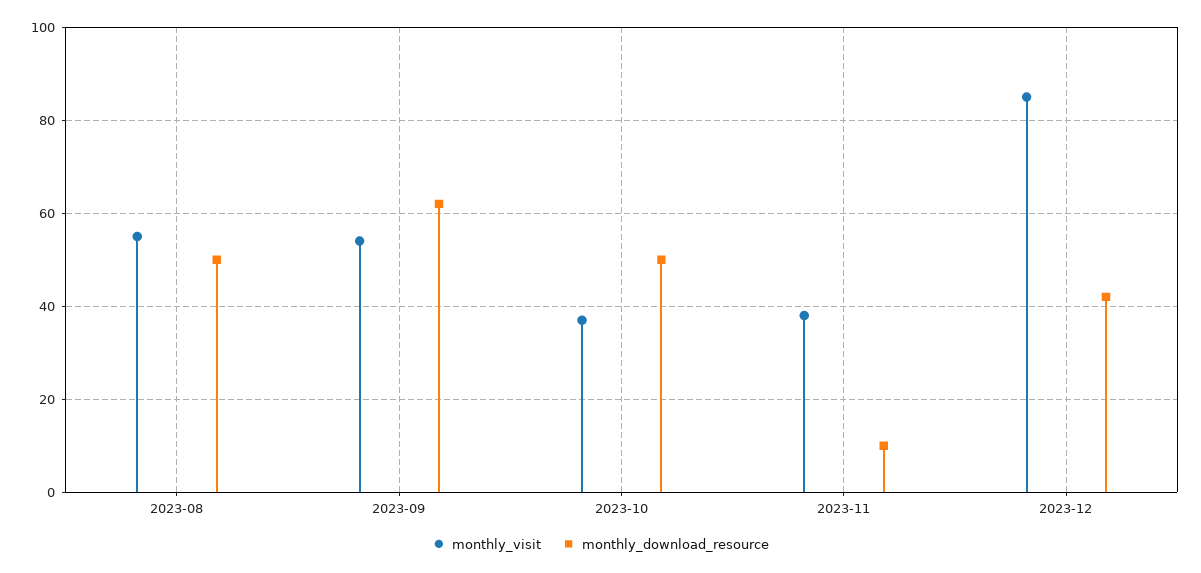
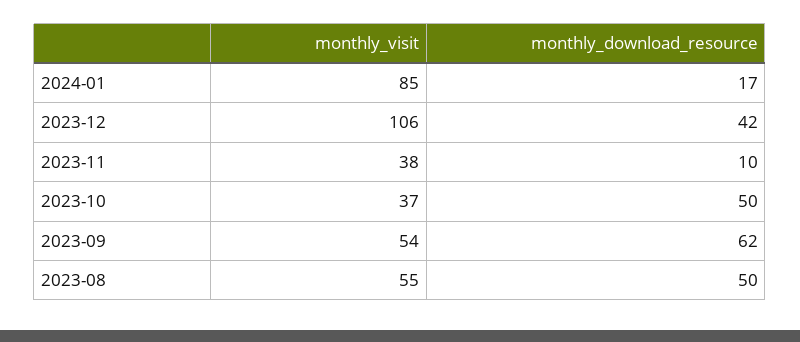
monthly_visit, 2023-12: 85 -> 106
monthly_visit, 2024-01: none -> 85
monthly_download_resource, 2024-01: none -> 17

